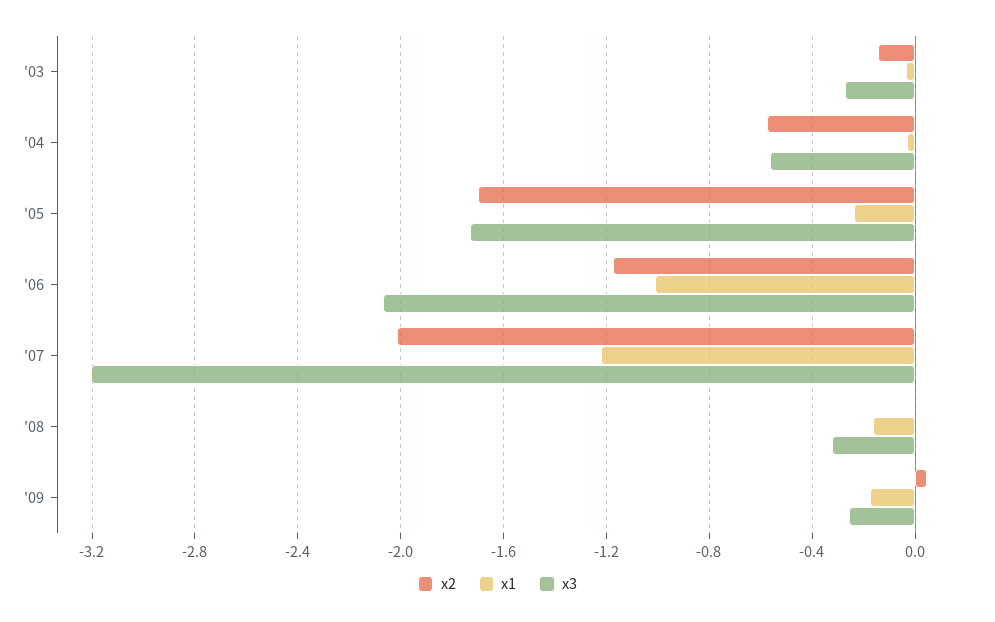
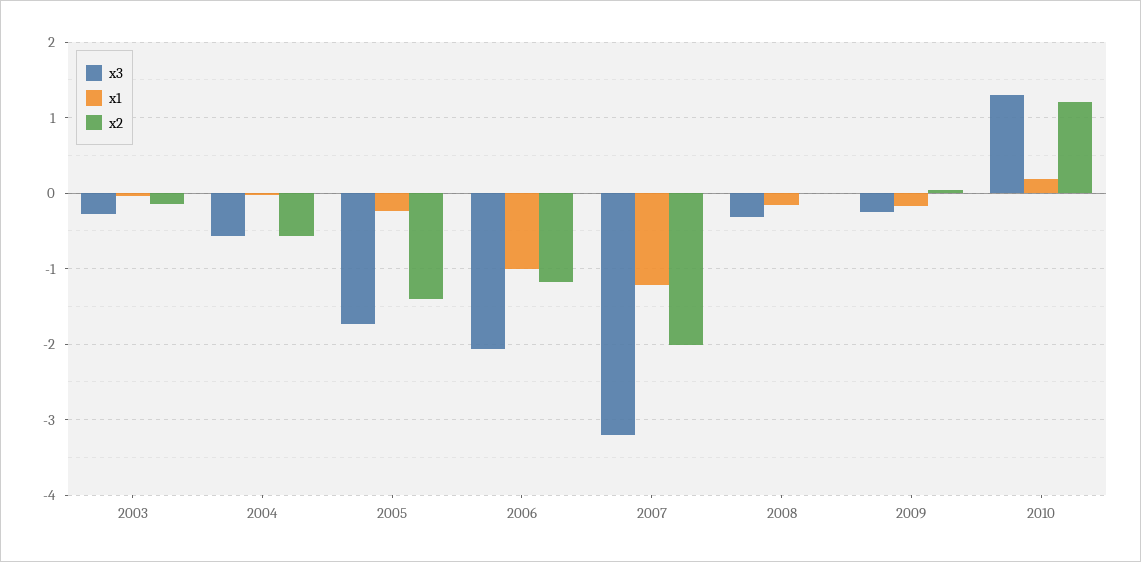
x2, '05: -1.7 -> -1.4
x3, 2010: none -> 1.3
x1, 2010: none -> 0.2
x2, 2010: none -> 1.2

